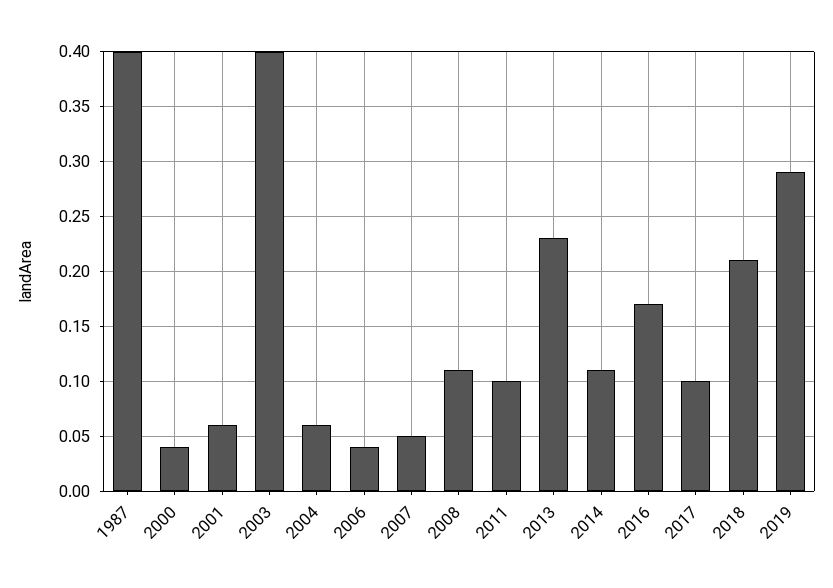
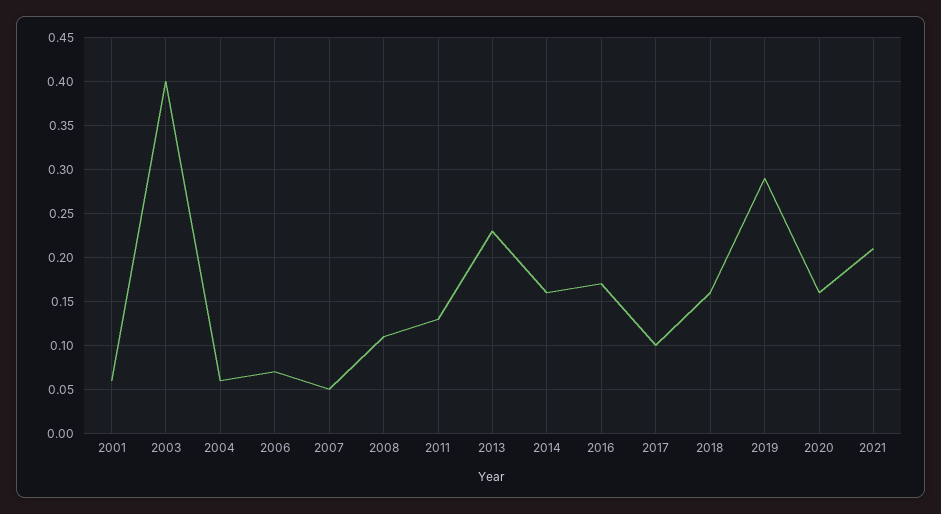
1987: 0.4 -> none
2000: 0.04 -> none
2006: 0.04 -> 0.07
2011: 0.1 -> 0.13
2014: 0.11 -> 0.16
2018: 0.21 -> 0.16
2020: none -> 0.16
2021: none -> 0.21

